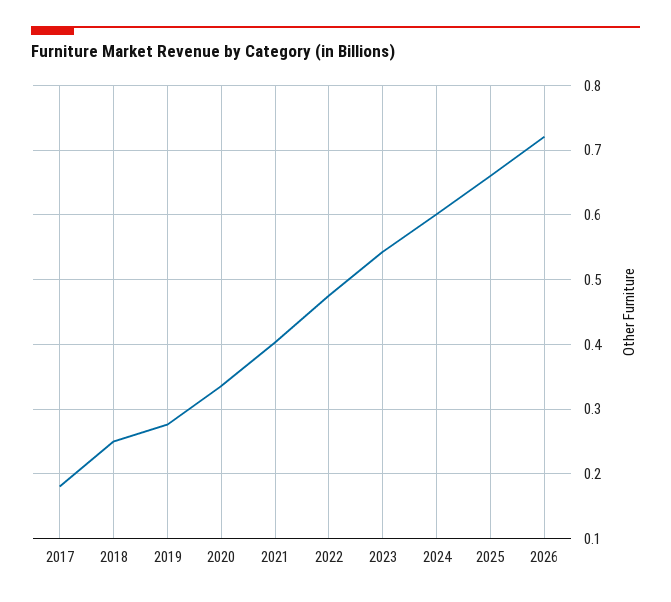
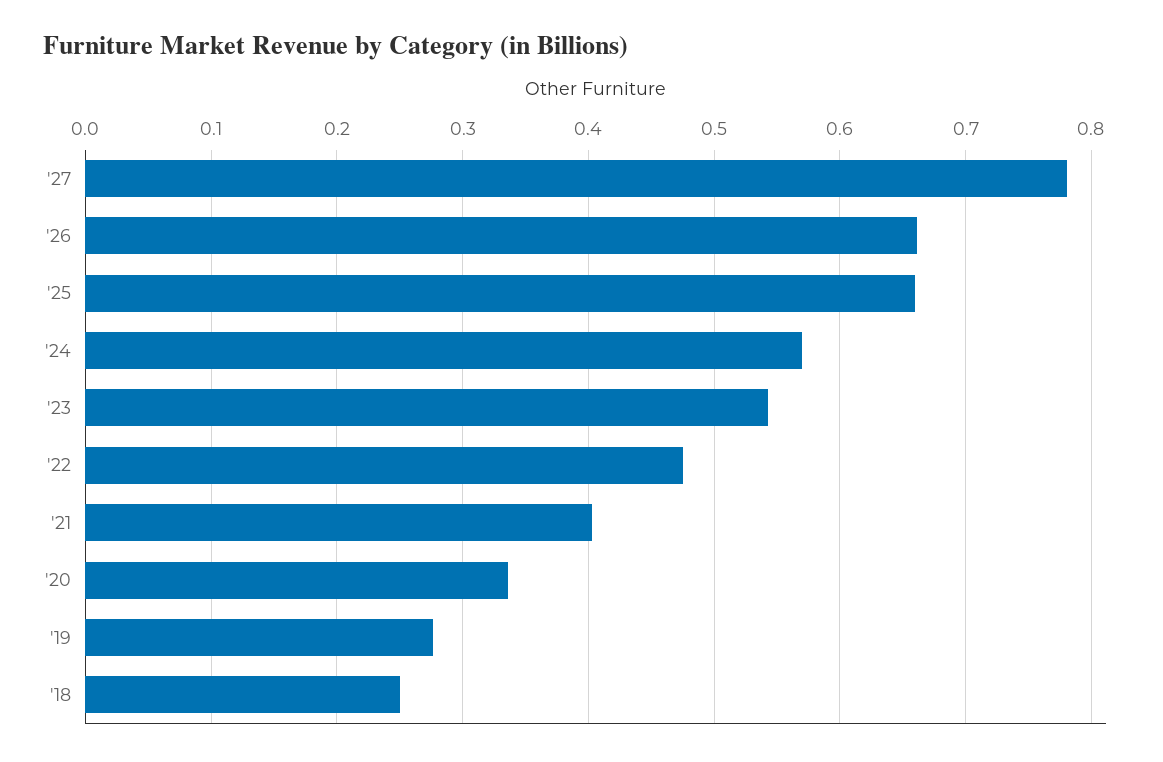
2017: 0.18 -> none
2024: 0.6 -> 0.57
2026: 0.72 -> 0.66
'27: none -> 0.78

